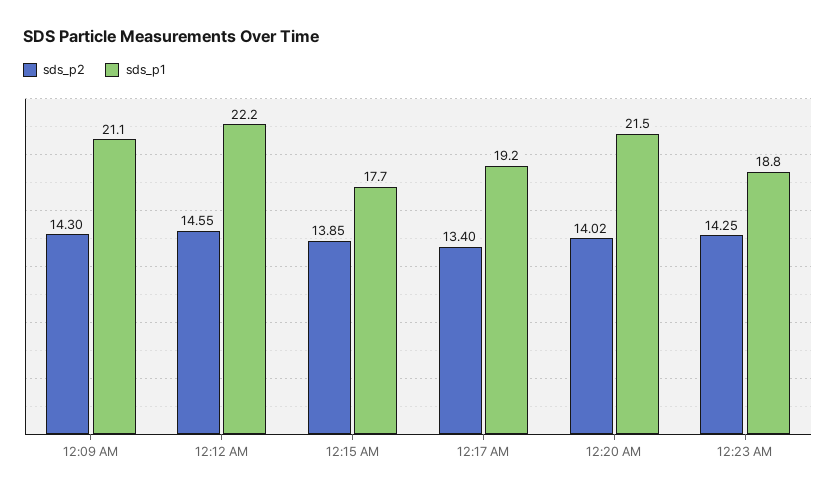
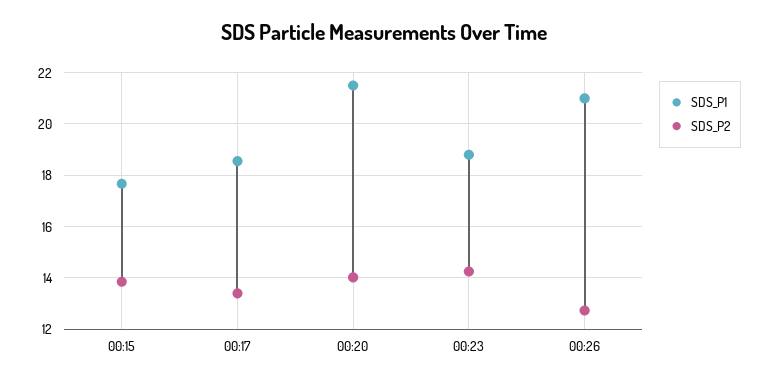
sds_p2, 12:09 AM: 14.3 -> none
sds_p1, 12:09 AM: 21.1 -> none
sds_p2, 12:12 AM: 14.55 -> none
sds_p1, 12:12 AM: 22.2 -> none
sds_p1, 12:17 AM: 19.2 -> 18.5
sds_p1, 00:26: none -> 21
sds_p2, 00:26: none -> 12.75

